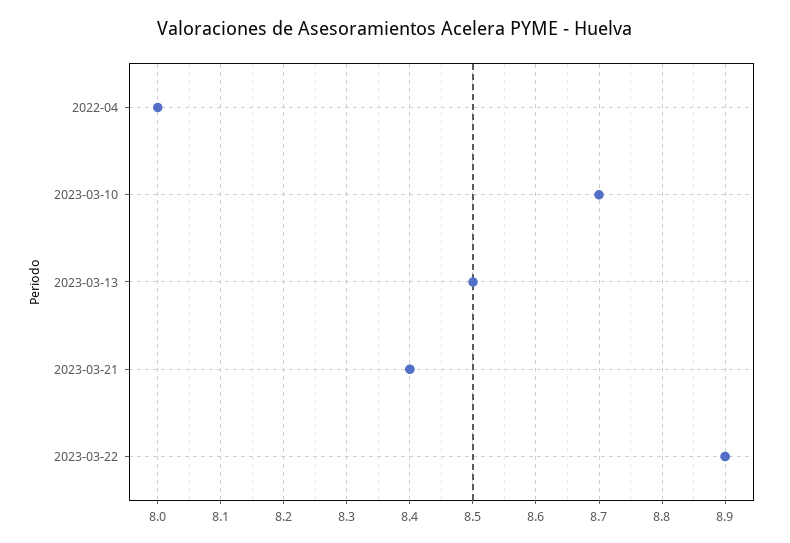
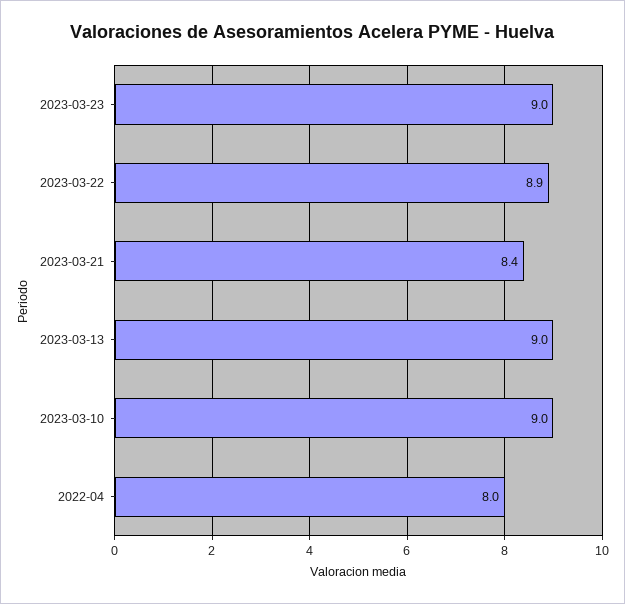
2023-03-10: 8.7 -> 9
2023-03-13: 8.5 -> 9
2023-03-23: none -> 9

